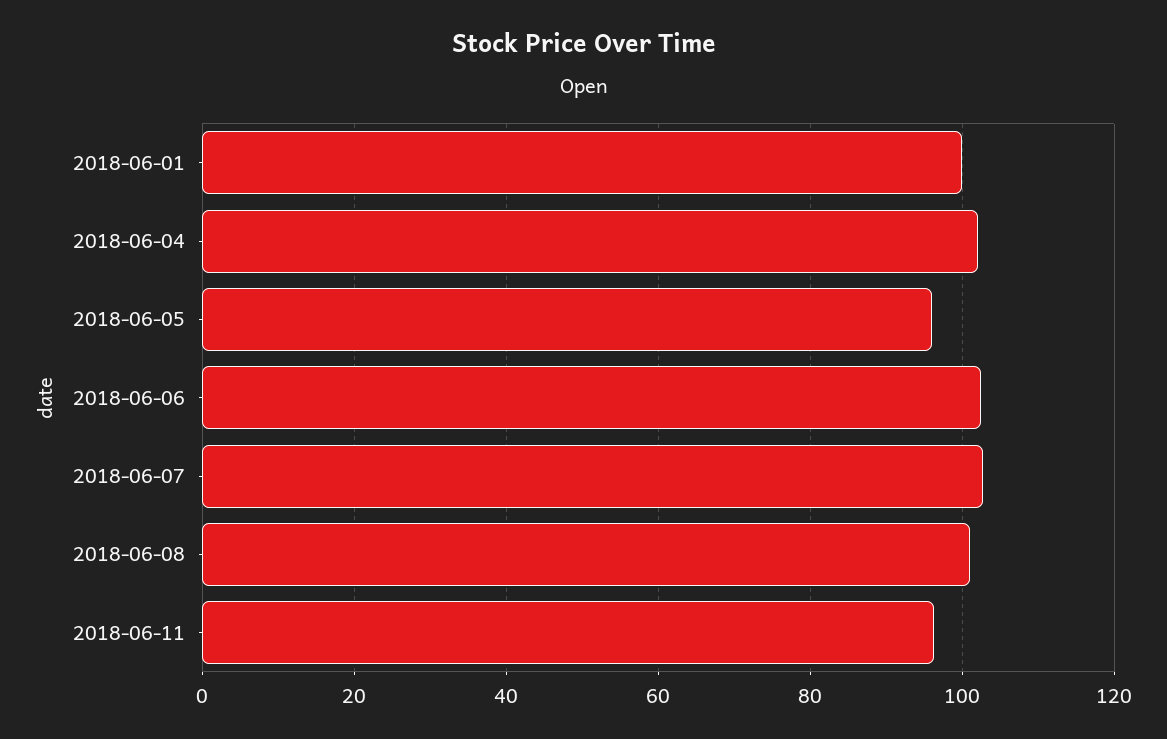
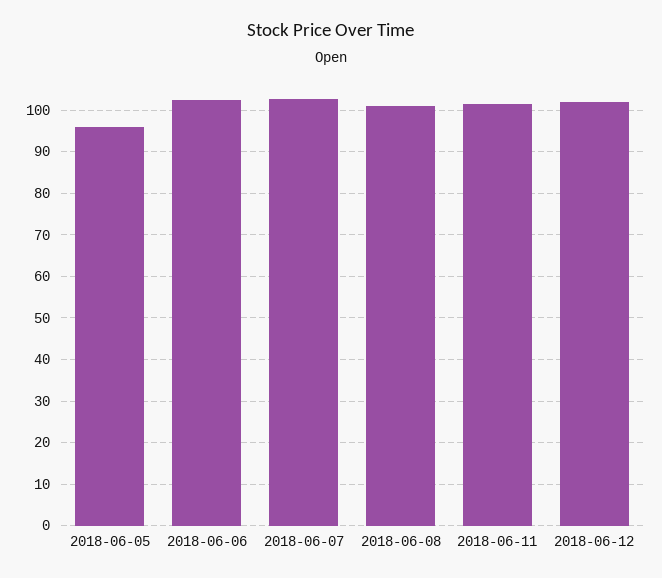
2018-06-01: 100 -> none
2018-06-04: 102 -> none
2018-06-11: 96 -> 102
2018-06-12: none -> 102

